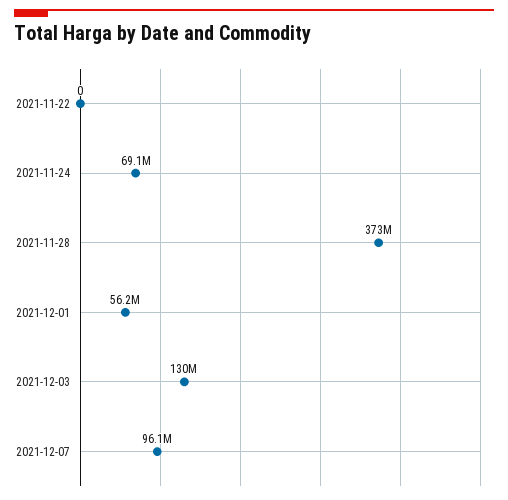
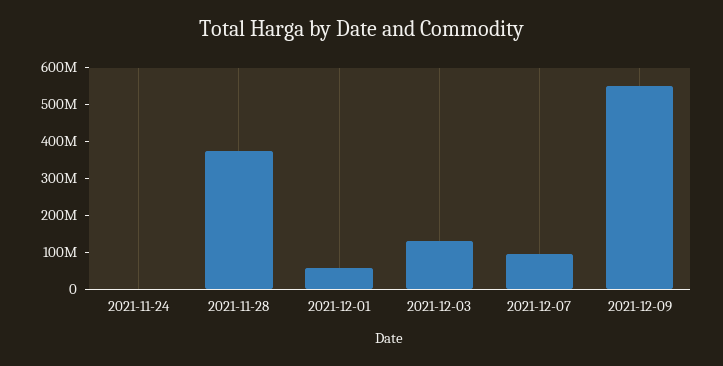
2021-11-22: 0 -> none
2021-11-24: 69100000 -> 0
2021-12-09: none -> 550000000

